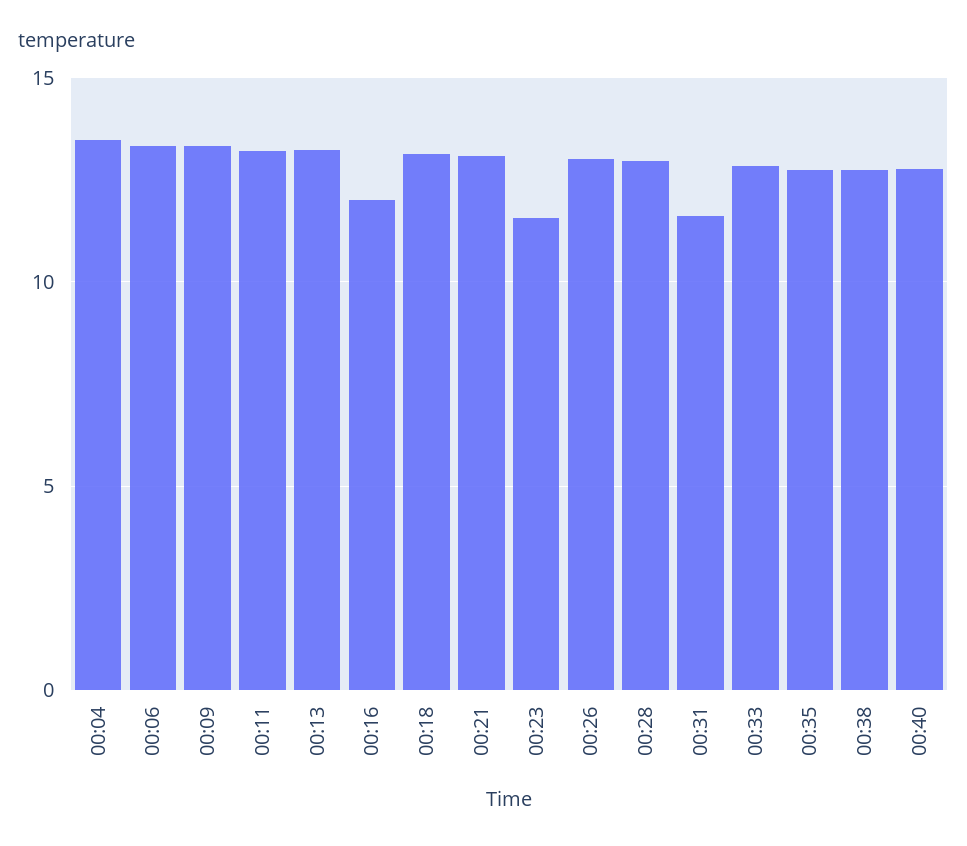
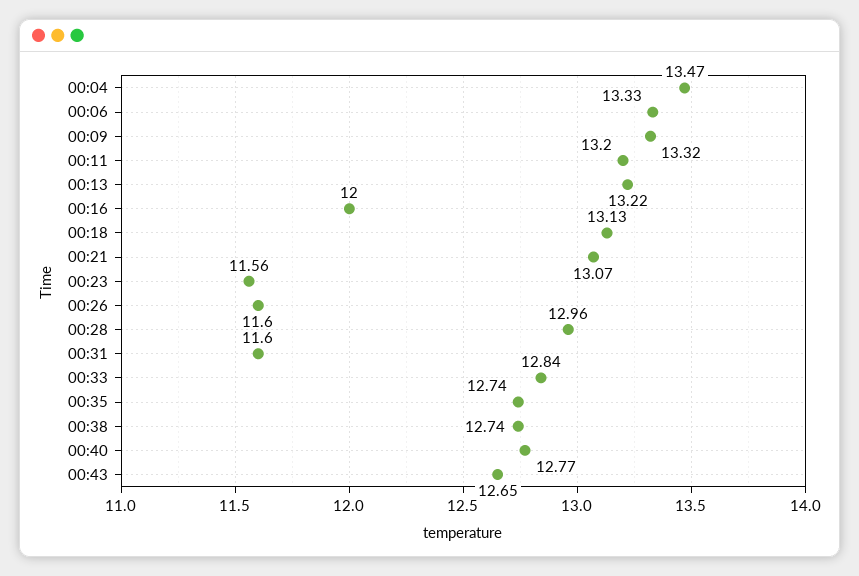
00:26: 13 -> 11.6
00:43: none -> 12.65

